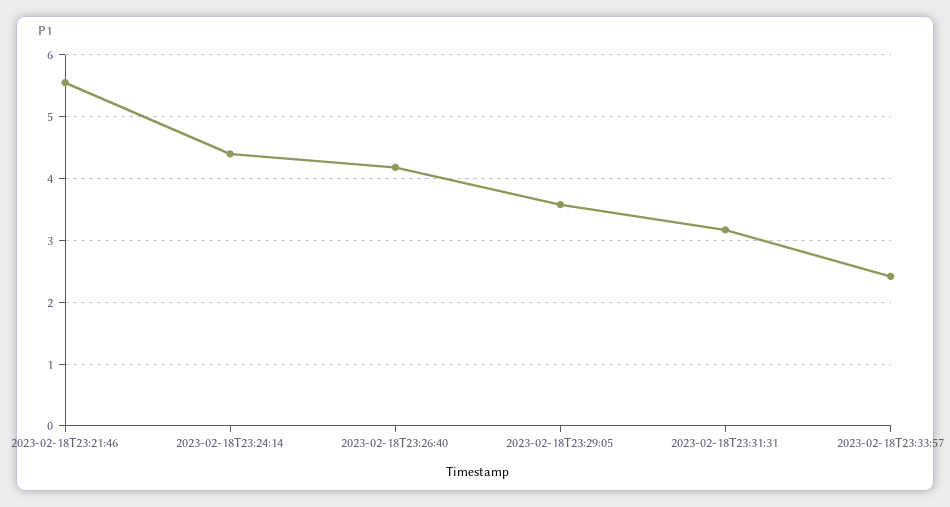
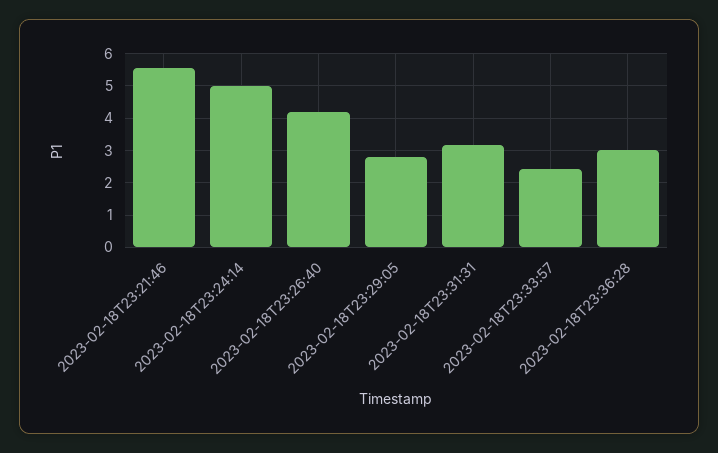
2023-02-18T23:24:14: 4.4 -> 5
2023-02-18T23:29:05: 3.6 -> 2.8
2023-02-18T23:36:28: none -> 3

